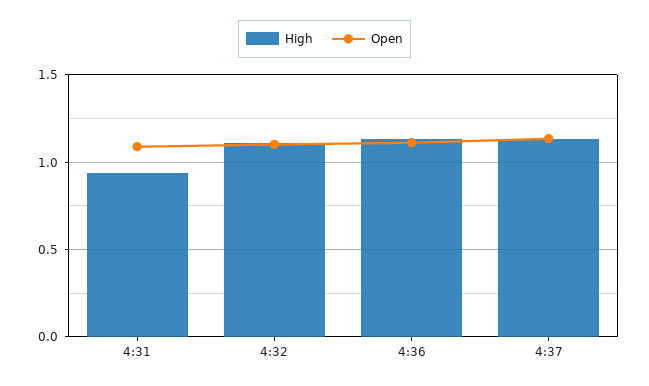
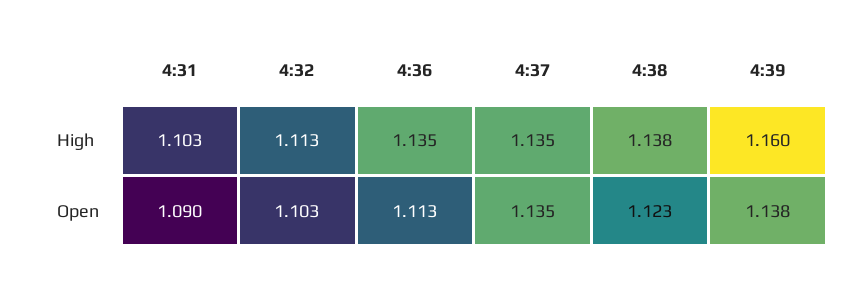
High, 4:31: 0.95 -> 1.103
High, 4:38: none -> 1.138
High, 4:39: none -> 1.16
Open, 4:38: none -> 1.123
Open, 4:39: none -> 1.138

